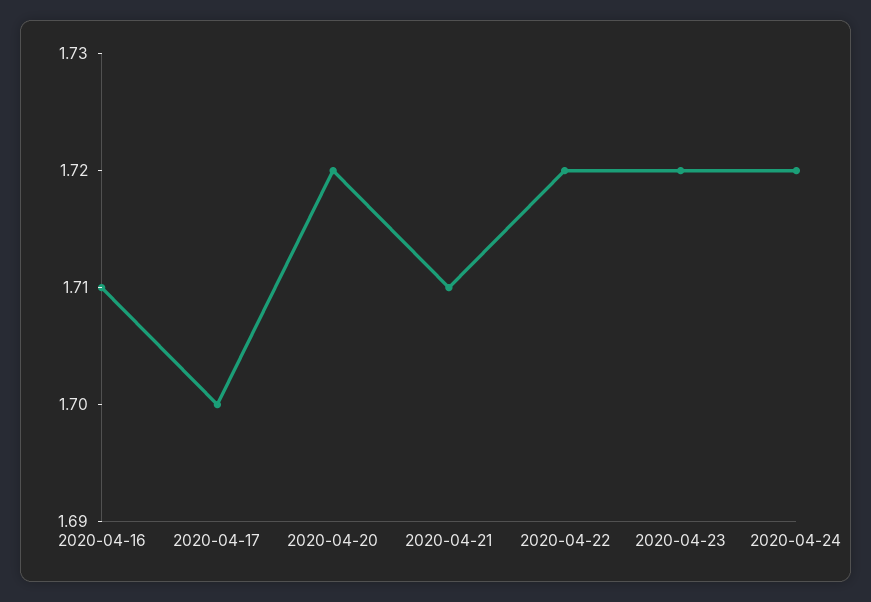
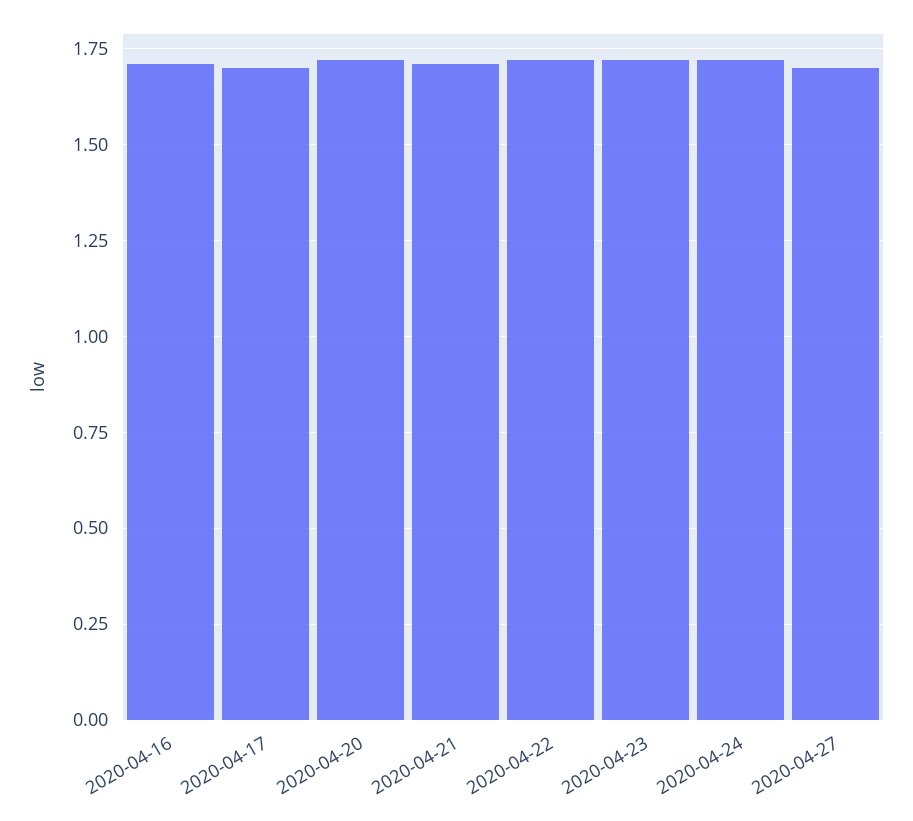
2020-04-27: none -> 1.7

